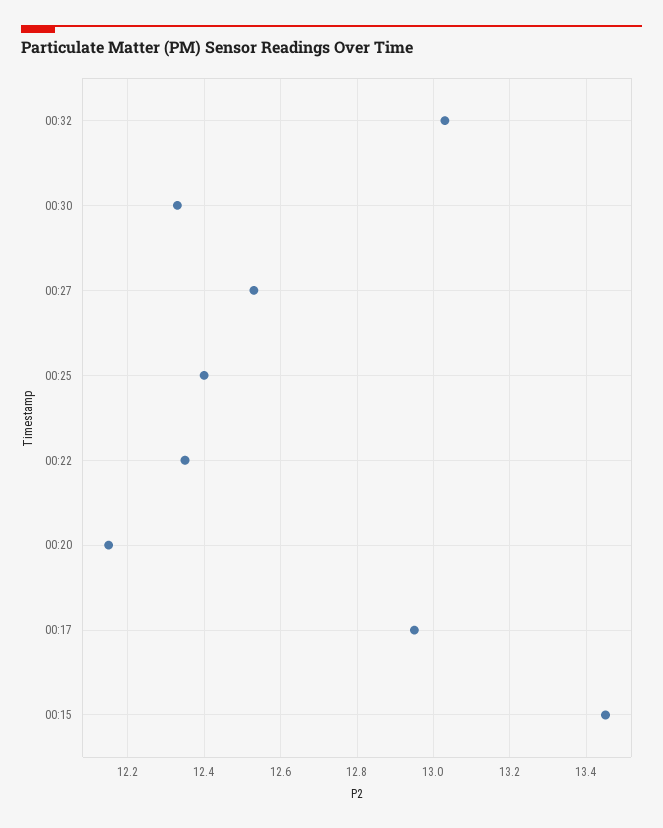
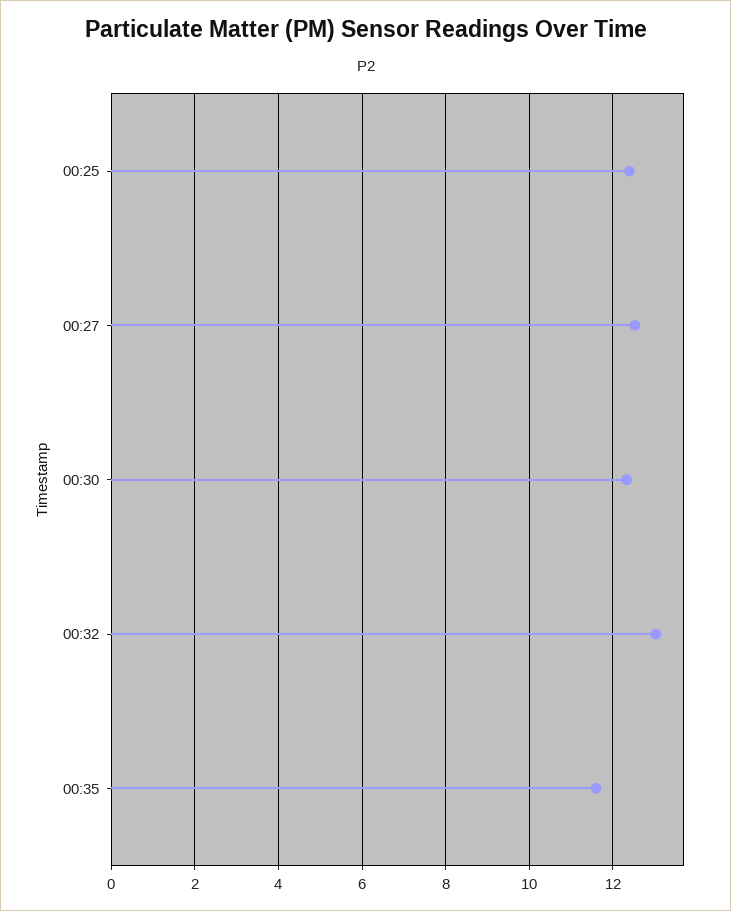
00:22: 12.35 -> none
00:20: 12.15 -> none
00:17: 12.95 -> none
00:15: 13.45 -> none
00:35: none -> 11.6

